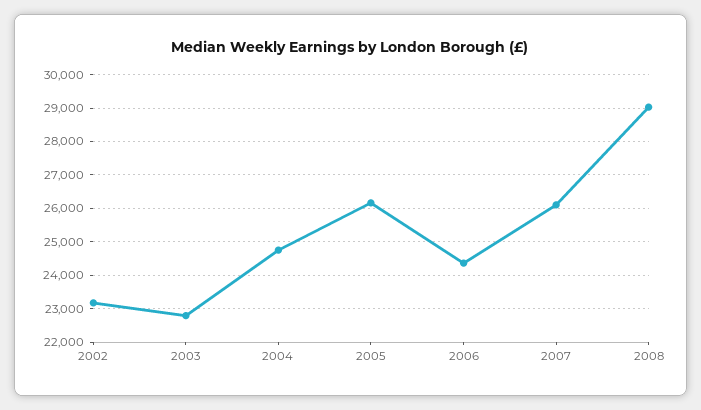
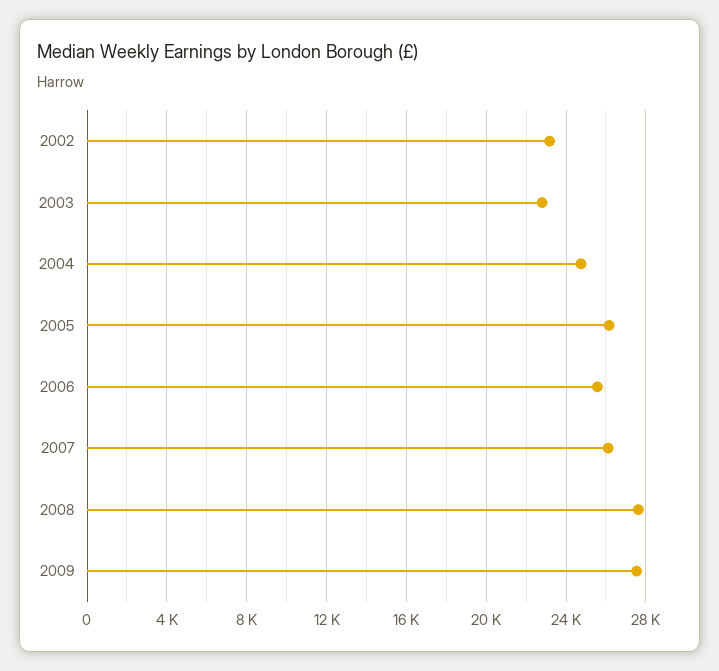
2006: 24400 -> 25500
2008: 29000 -> 27500
2009: none -> 27500

